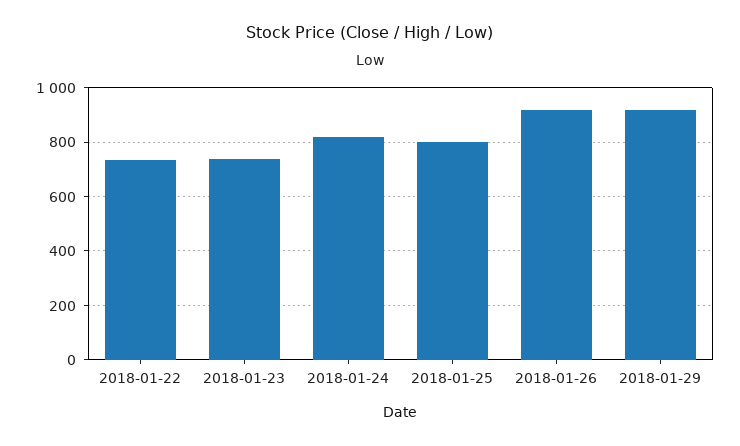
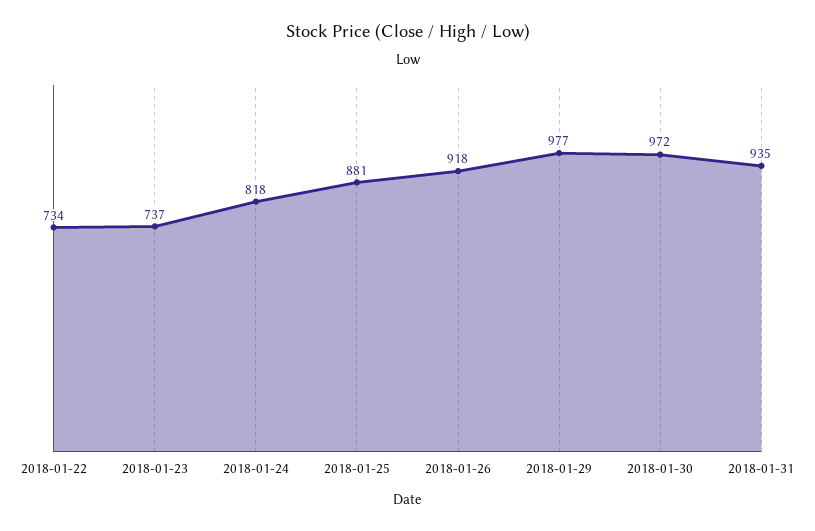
2018-01-25: 800 -> 881
2018-01-29: 925 -> 977
2018-01-30: none -> 972
2018-01-31: none -> 935

